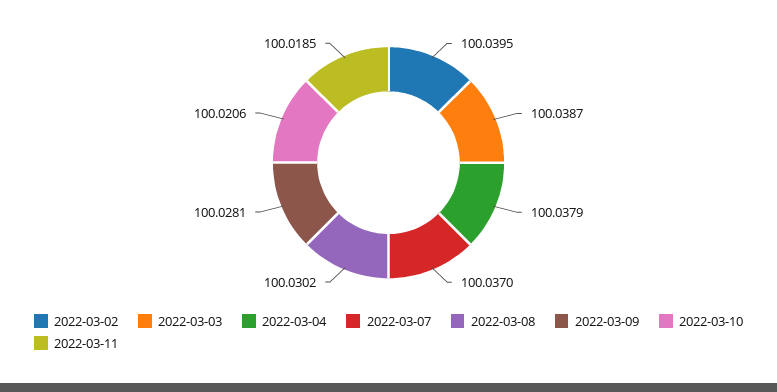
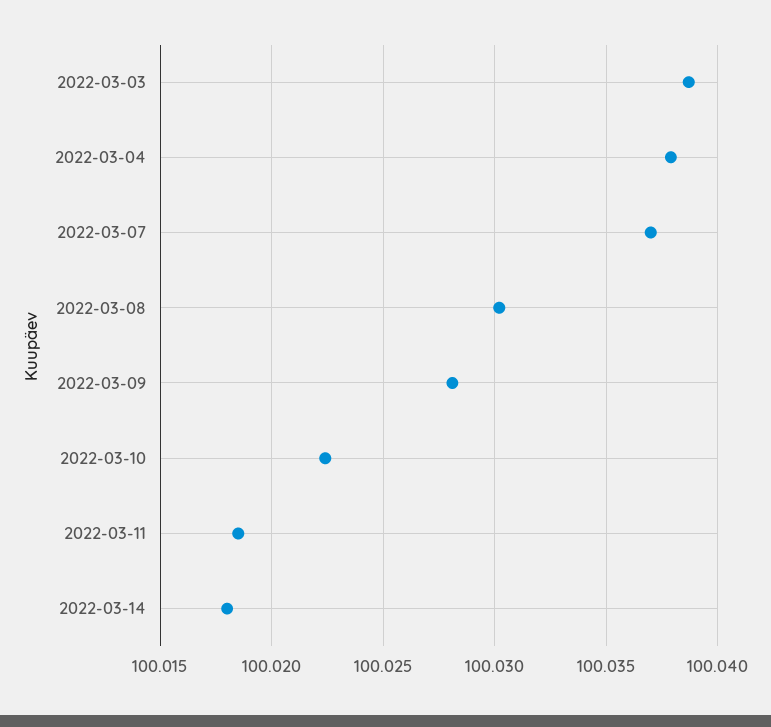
2022-03-02: 100.0395 -> none
2022-03-10: 100.0206 -> 100.0225
2022-03-14: none -> 100.018

